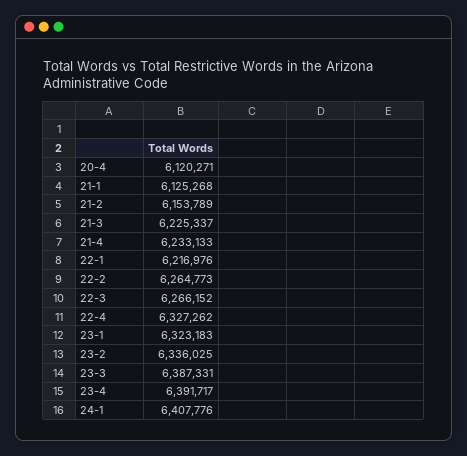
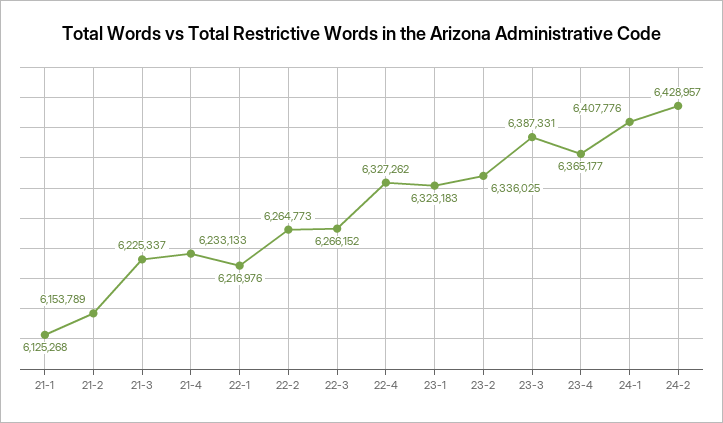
20-4: 6120271 -> none
23-4: 6391717 -> 6365177
24-2: none -> 6428957

